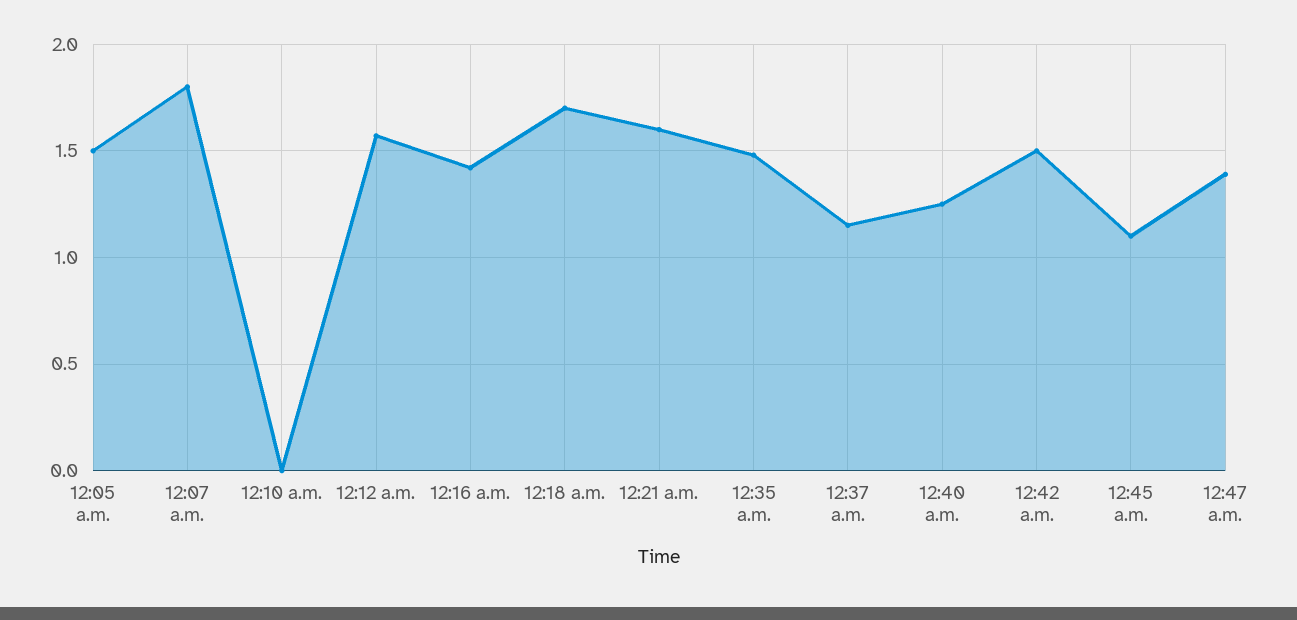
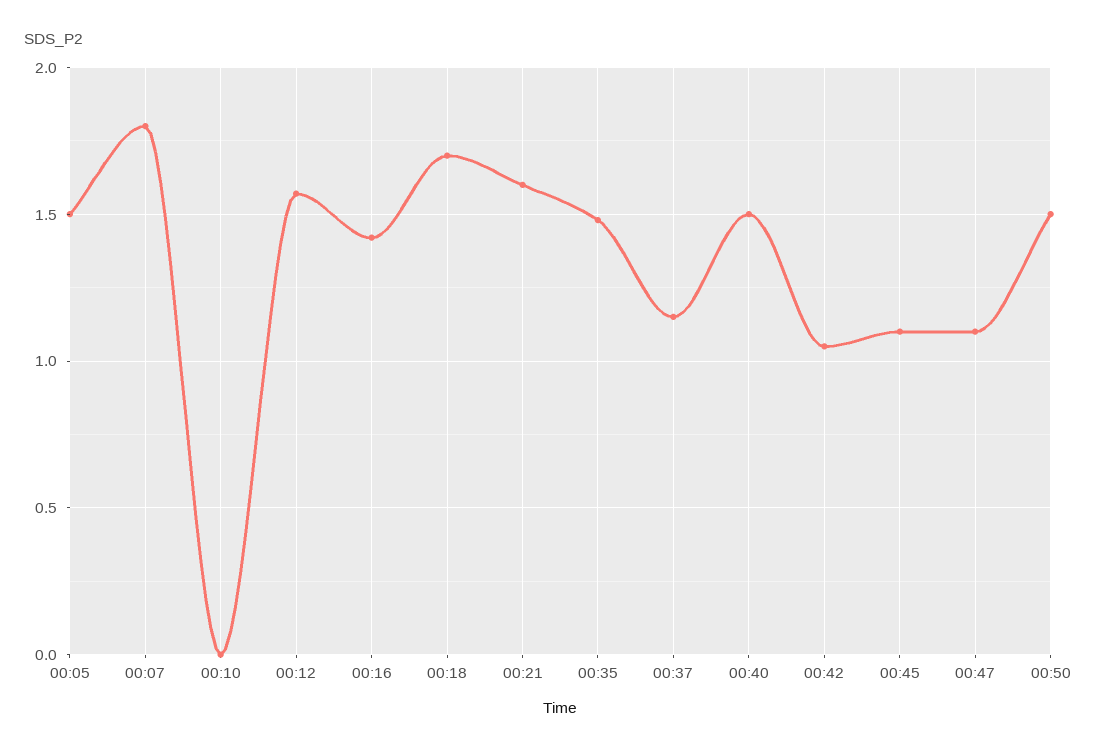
12:40 a.m.: 1.25 -> 1.5
12:42 a.m.: 1.5 -> 1.05
12:47 a.m.: 1.4 -> 1.1
00:50: none -> 1.5

